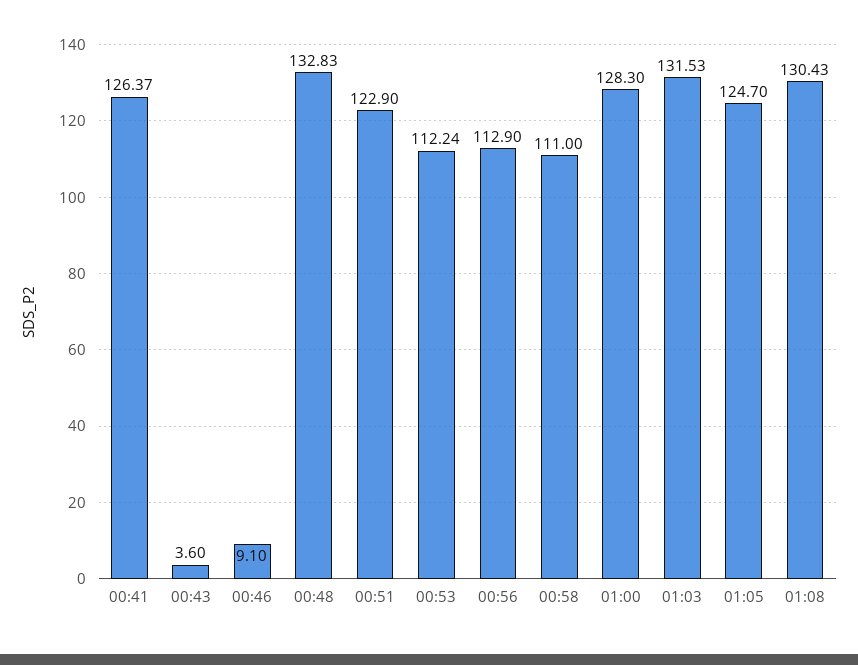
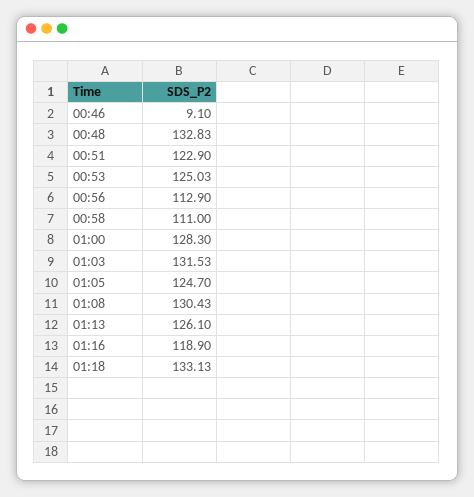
00:41: 126.37 -> none
00:43: 3.6 -> none
00:53: 112.24 -> 125.03
01:13: none -> 126.1
01:16: none -> 118.9
01:18: none -> 133.13

